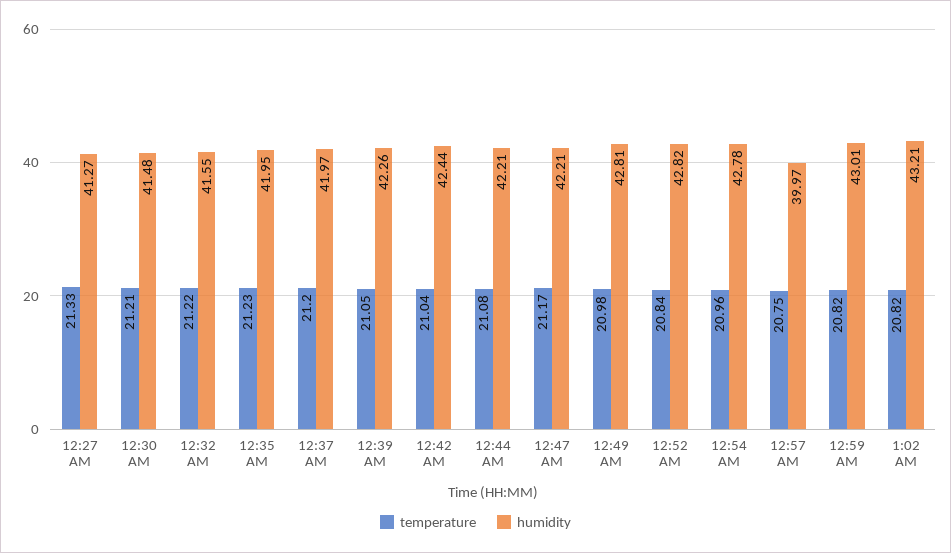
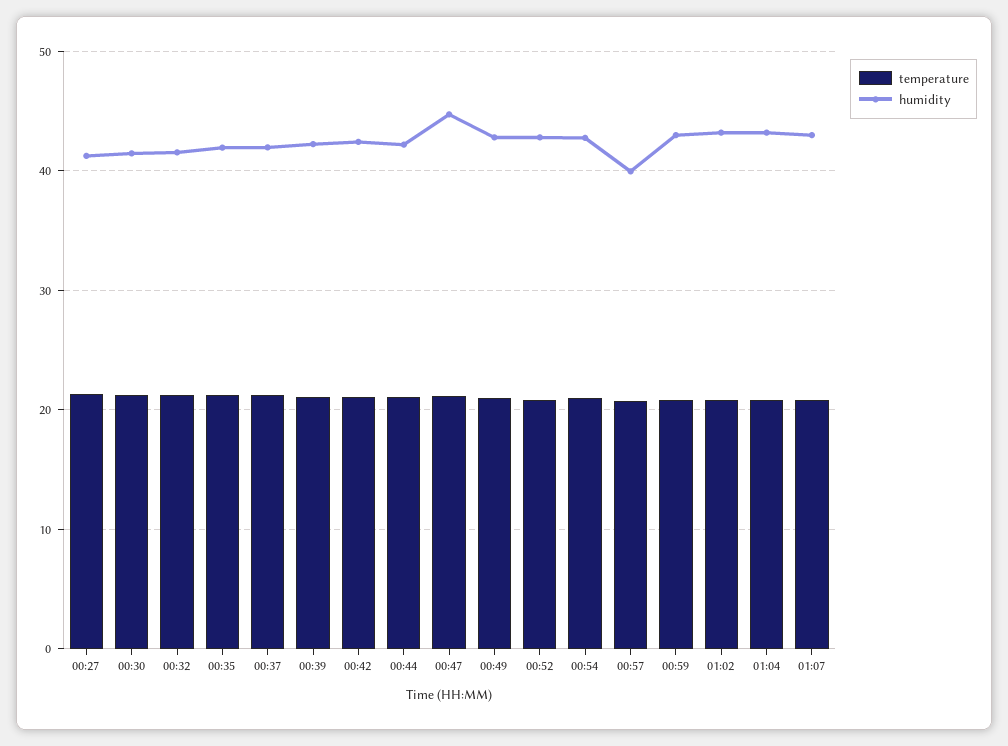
humidity, 12:47 AM: 42.21 -> 45
temperature, 01:04: none -> 21
humidity, 01:04: none -> 43
temperature, 01:07: none -> 21
humidity, 01:07: none -> 43

